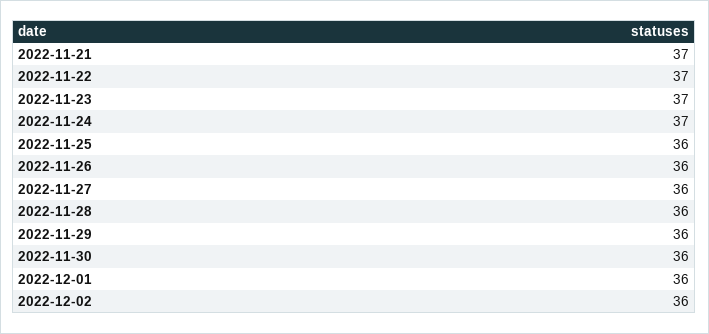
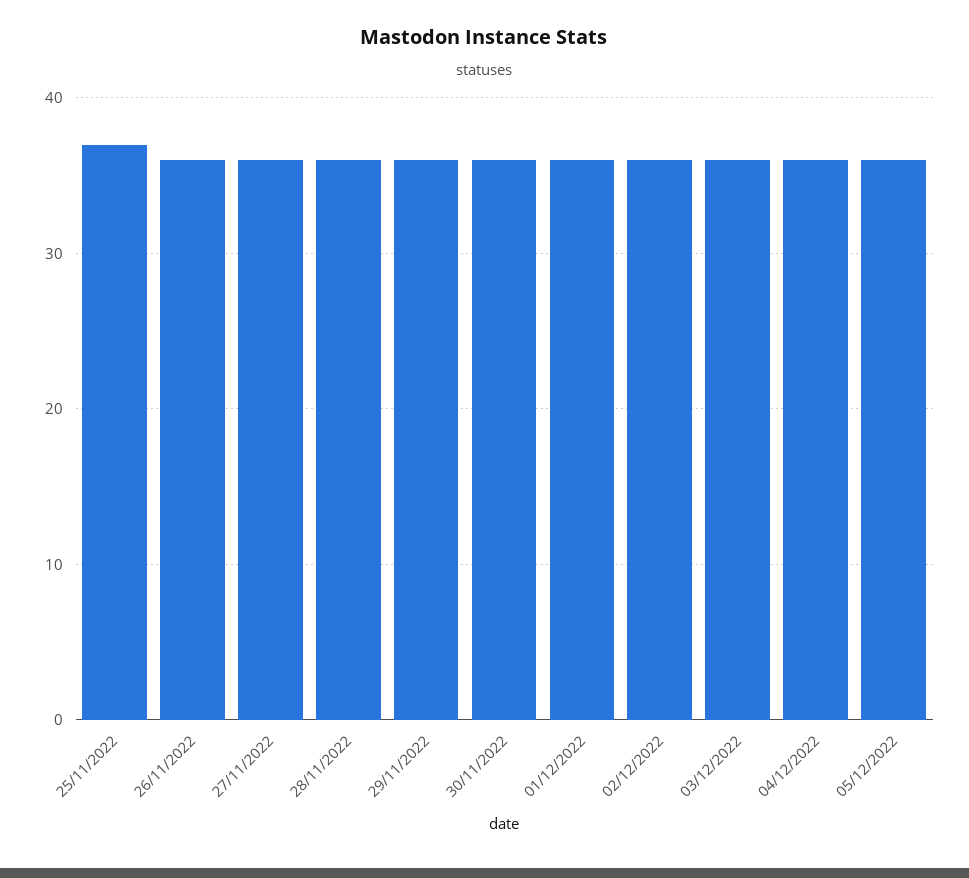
2022-11-21: 37 -> none
2022-11-22: 37 -> none
2022-11-23: 37 -> none
2022-11-24: 37 -> none
2022-11-25: 36 -> 37
03/12/2022: none -> 36
04/12/2022: none -> 36
05/12/2022: none -> 36

